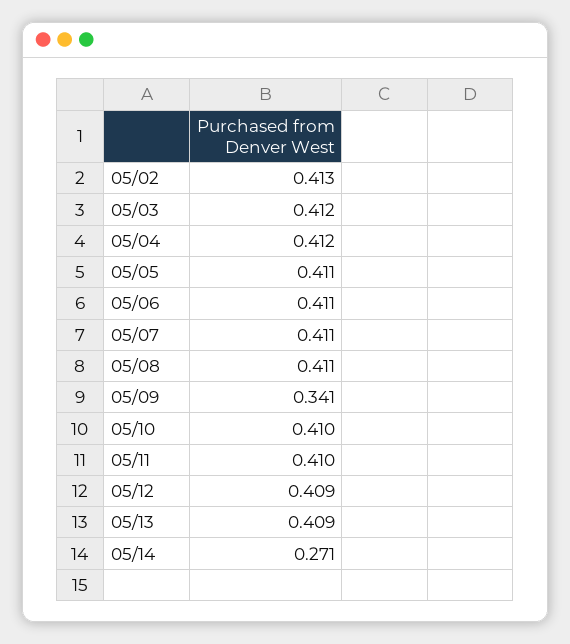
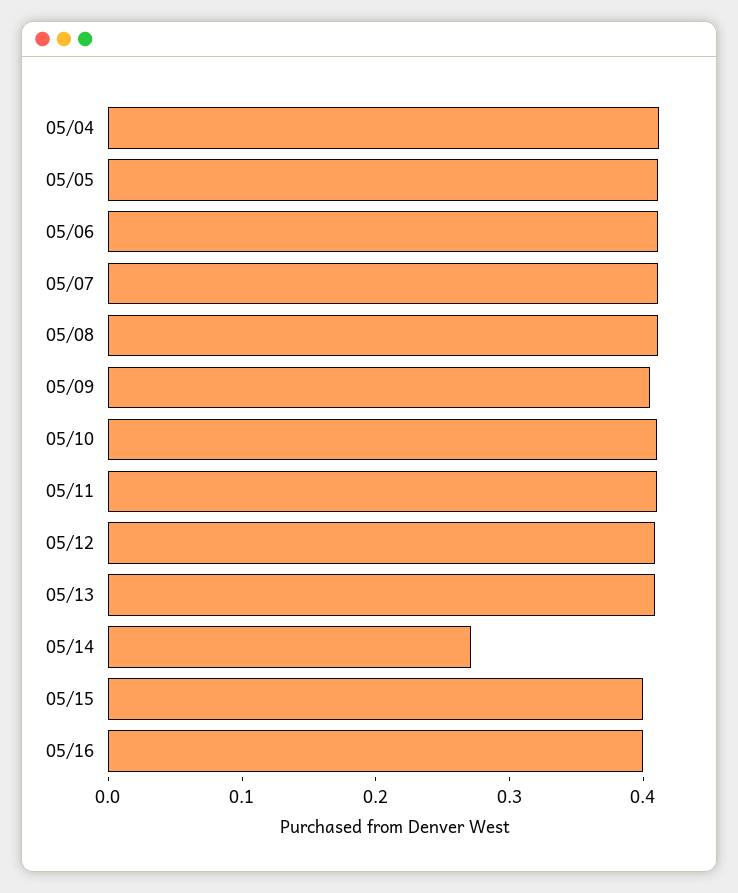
05/02: 0.413 -> none
05/03: 0.412 -> none
05/09: 0.341 -> 0.4
05/15: none -> 0.4
05/16: none -> 0.4

